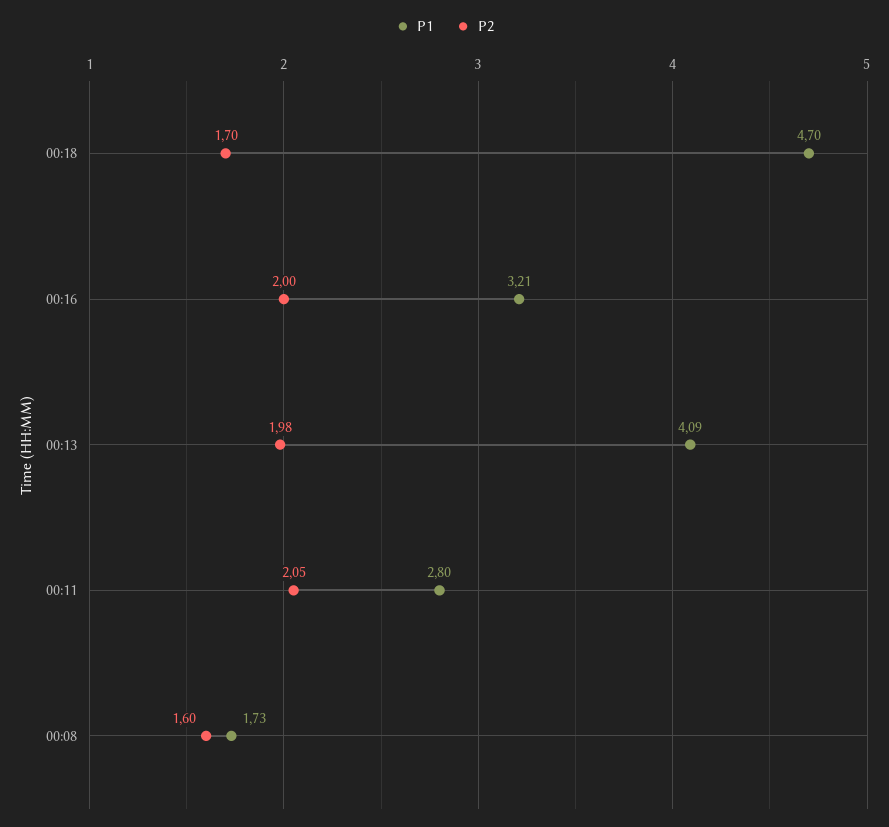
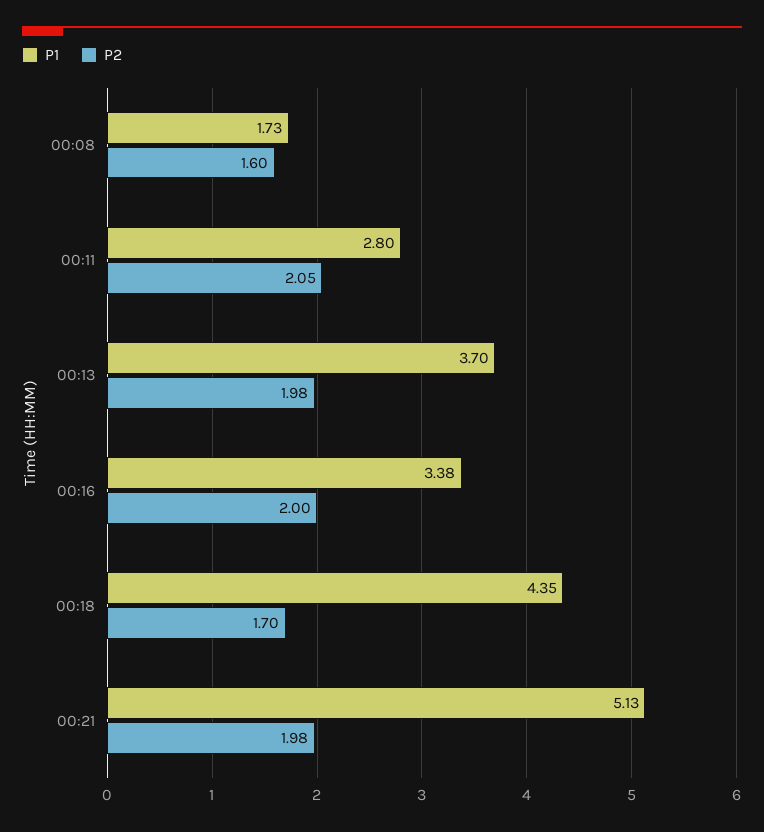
P1, 00:18: 4.7 -> 4.35
P1, 00:16: 3.21 -> 3.38
P1, 00:13: 4.09 -> 3.7
P1, 00:21: none -> 5.13
P2, 00:21: none -> 1.98

